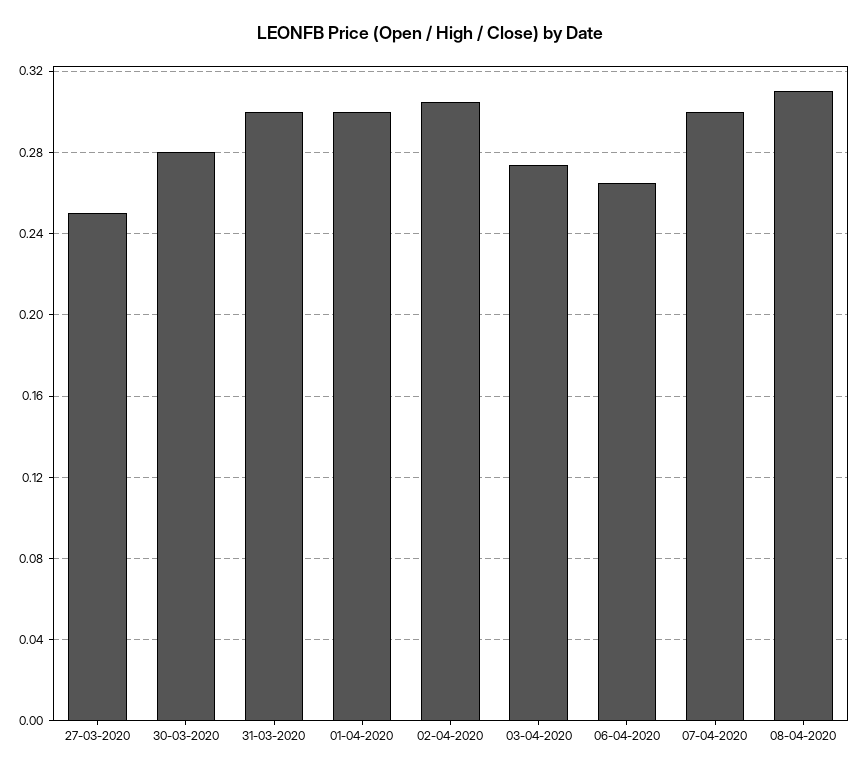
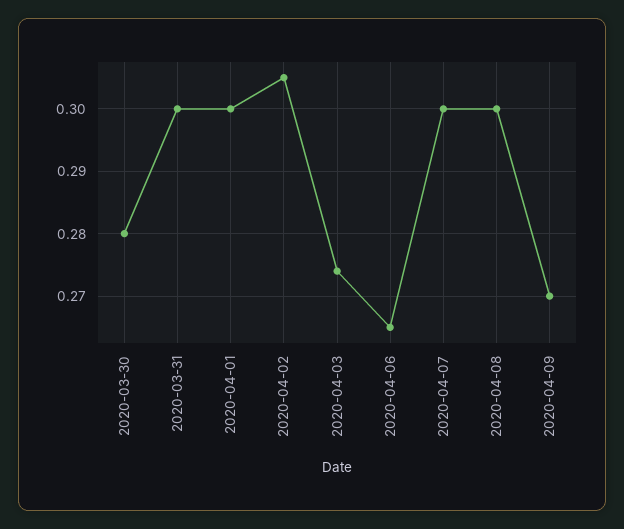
27-03-2020: 0.25 -> none
08-04-2020: 0.31 -> 0.3
2020-04-09: none -> 0.27

